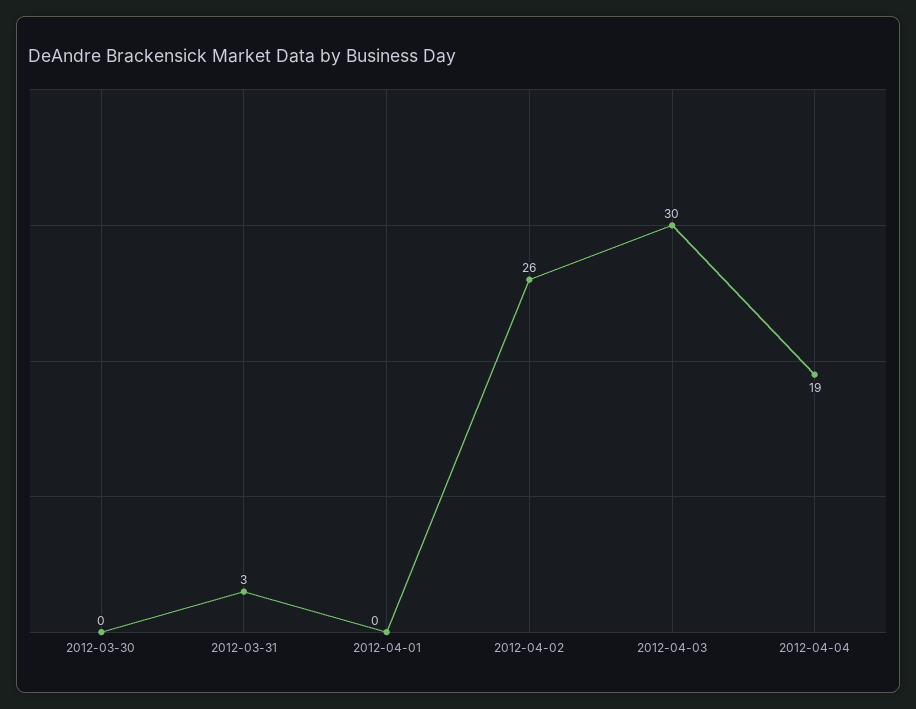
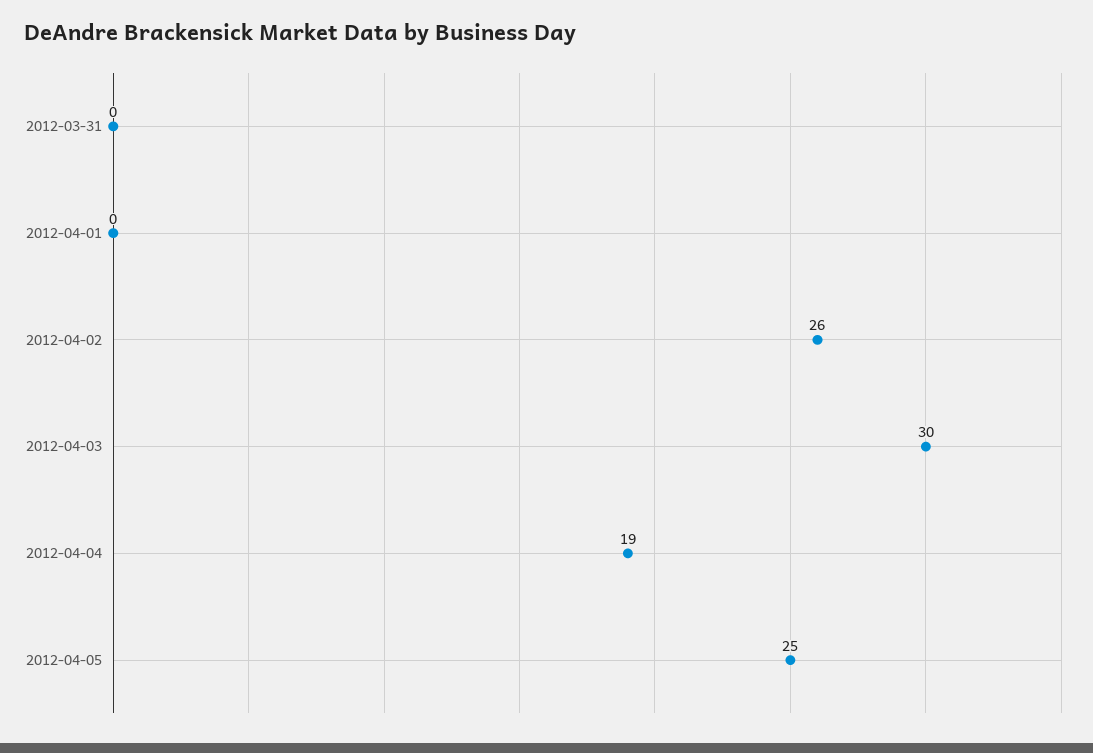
2012-03-30: 0 -> none
2012-03-31: 3 -> 0
2012-04-05: none -> 25

